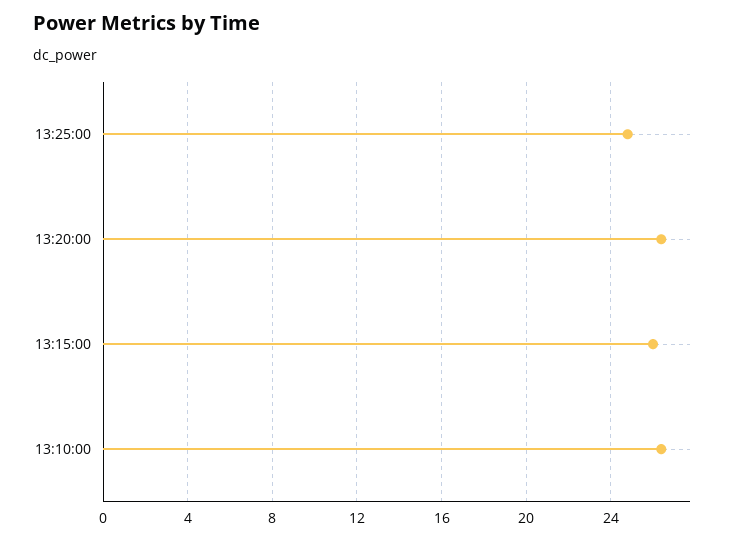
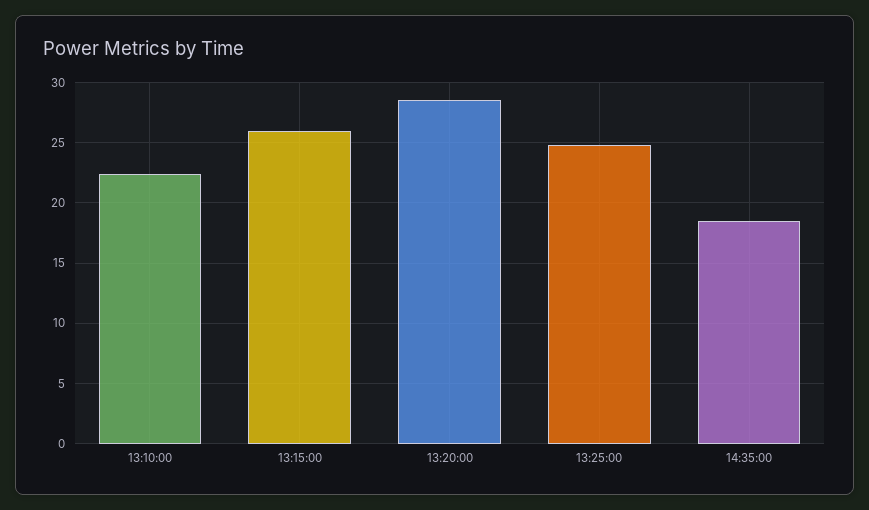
13:20:00: 26.5 -> 28.5
13:10:00: 26.5 -> 22.5
14:35:00: none -> 18.5

